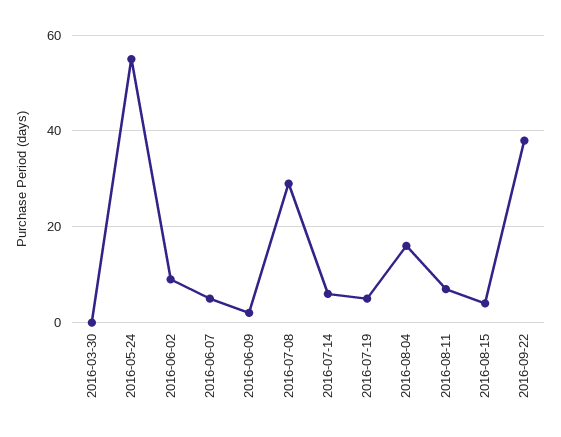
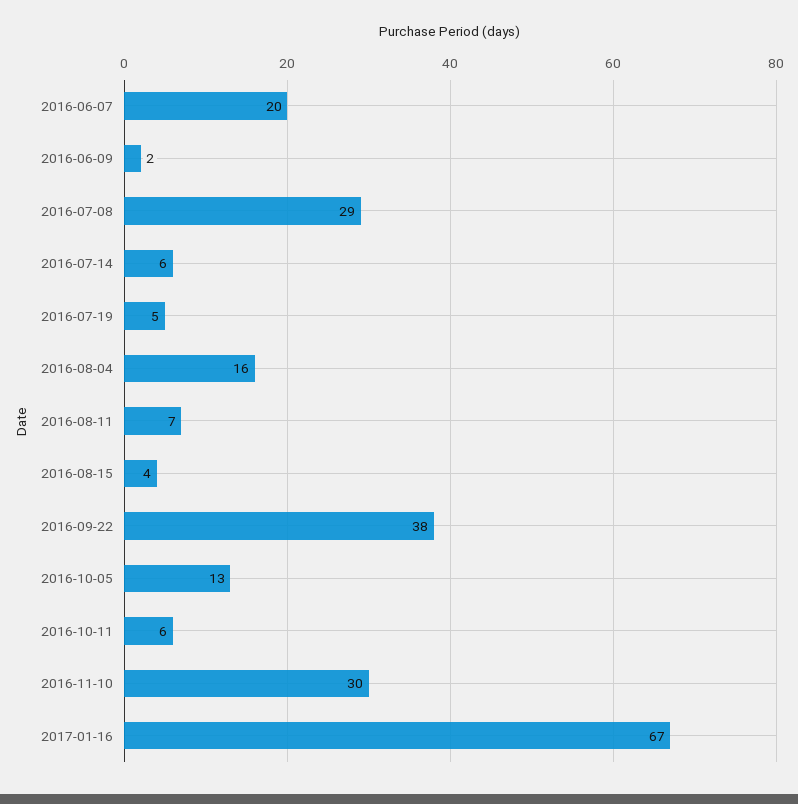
2016-03-30: 0 -> none
2016-05-24: 55 -> none
2016-06-02: 10 -> none
2016-06-07: 5 -> 20
2016-10-05: none -> 13
2016-10-11: none -> 6
2016-11-10: none -> 30
2017-01-16: none -> 67

